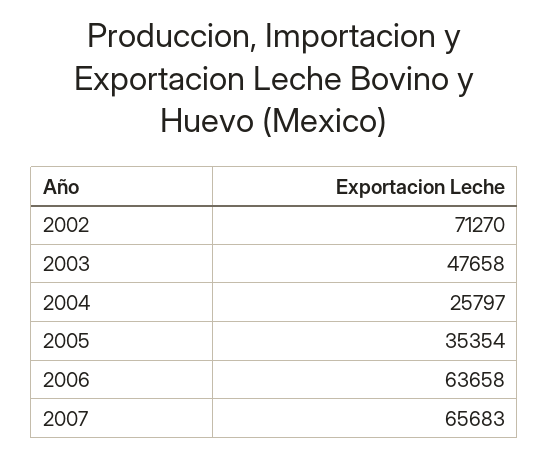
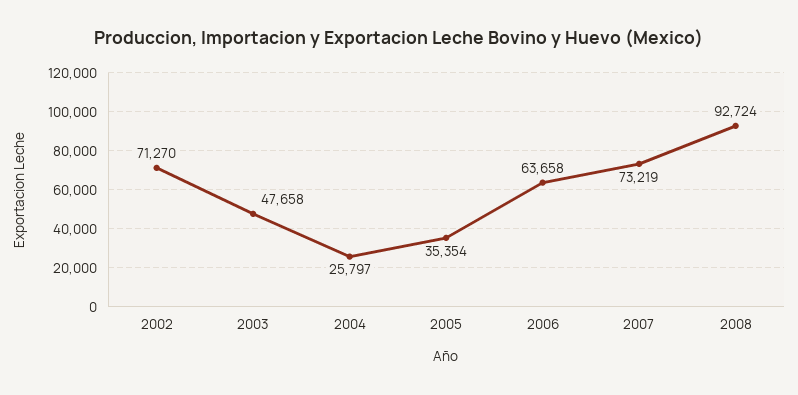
2007: 65683 -> 73219
2008: none -> 92724

